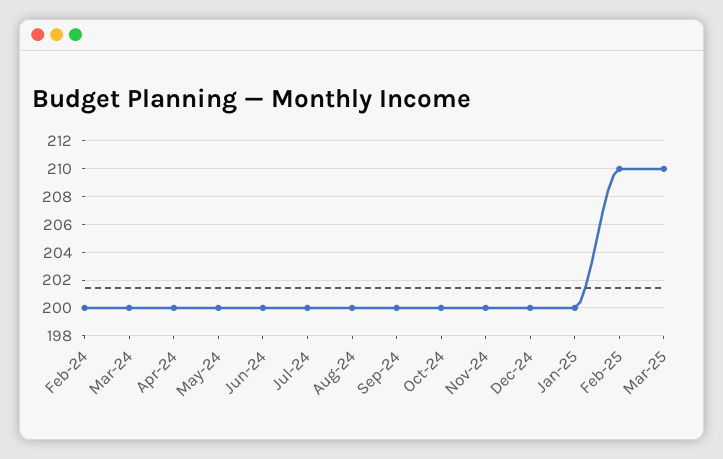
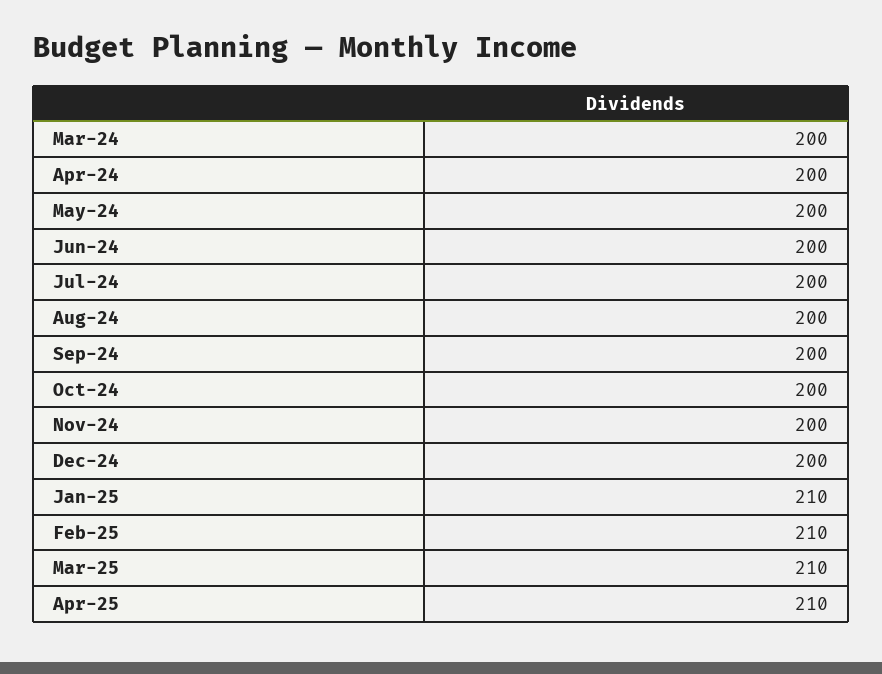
Feb-24: 200 -> none
Jan-25: 200 -> 210
Apr-25: none -> 210

